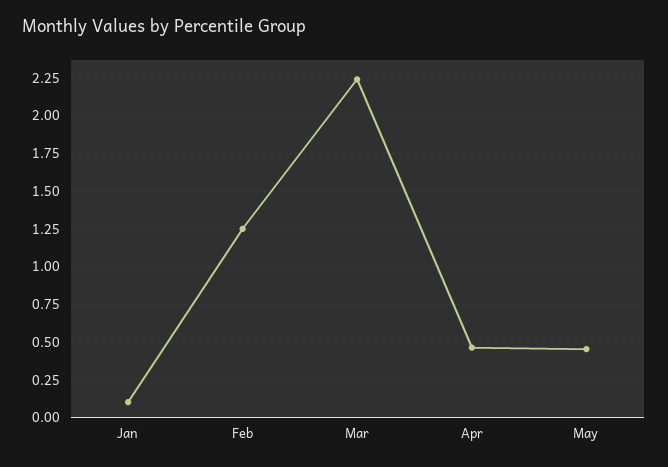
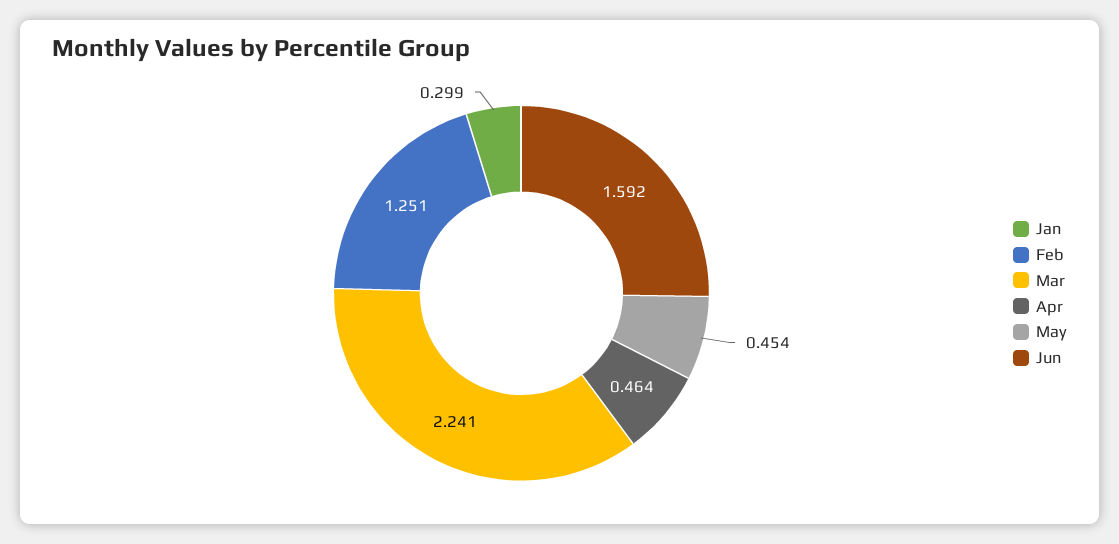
Jan: 0.1 -> 0.299
Jun: none -> 1.592

